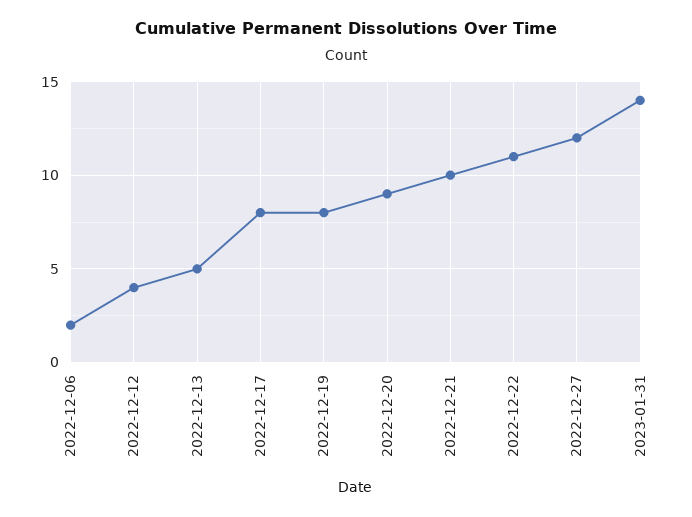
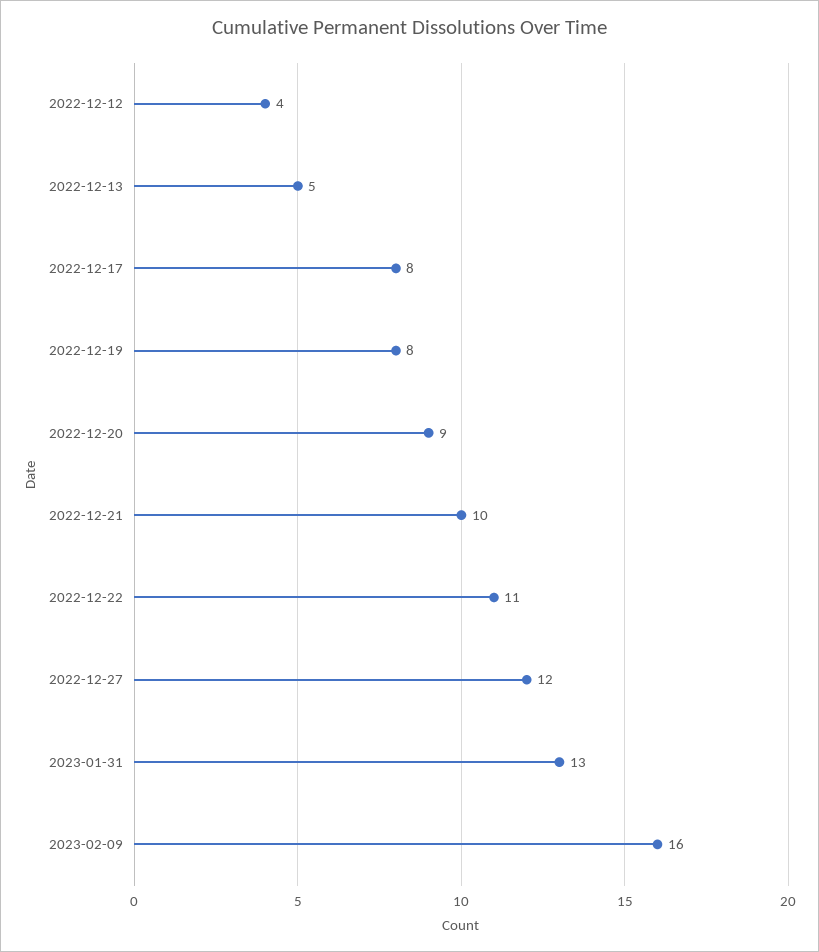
2022-12-06: 2 -> none
2023-01-31: 14 -> 13
2023-02-09: none -> 16

